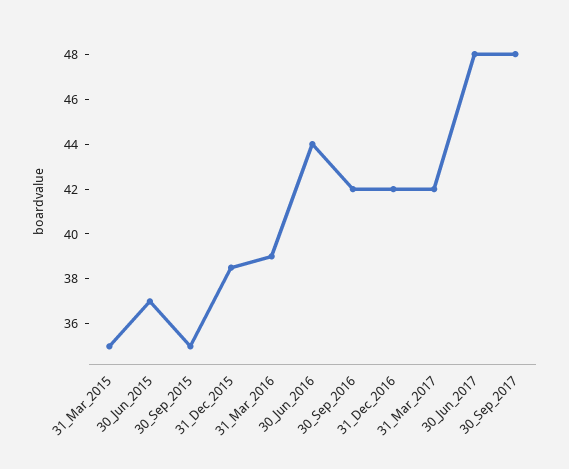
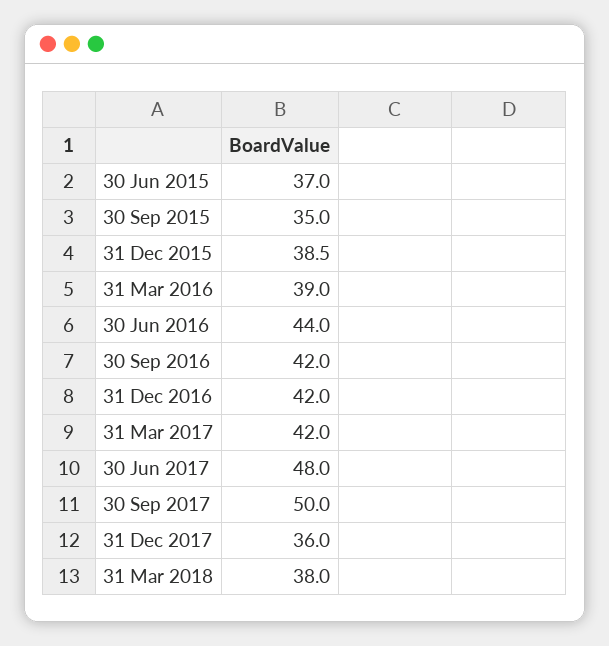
31_Mar_2015: 35 -> none
30_Sep_2017: 48 -> 50
31 Dec 2017: none -> 36
31 Mar 2018: none -> 38

